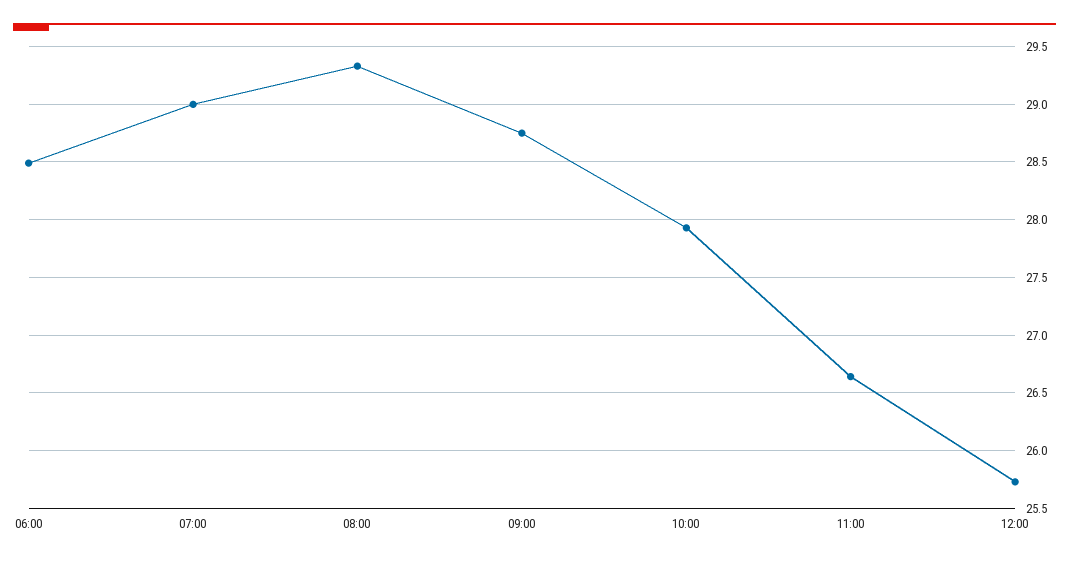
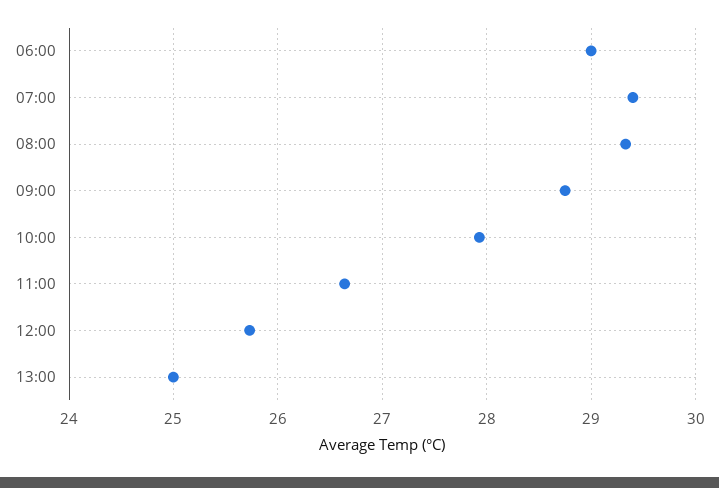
06:00: 28.5 -> 29
07:00: 29 -> 29.4
13:00: none -> 25

